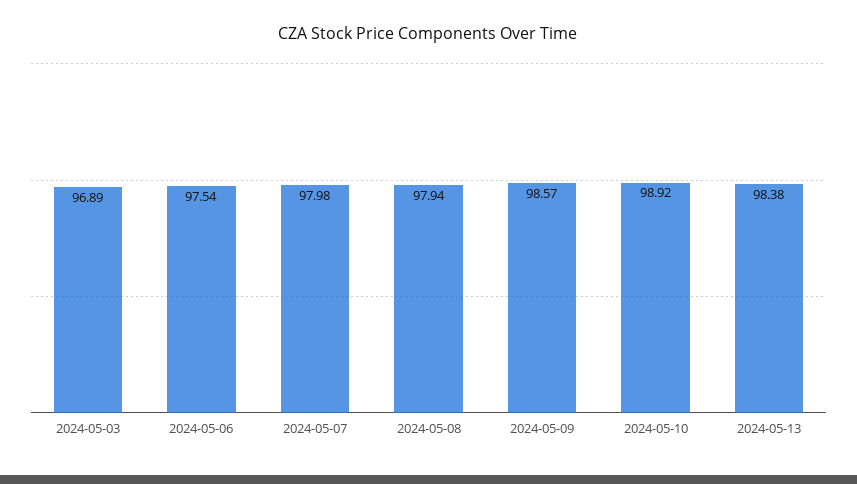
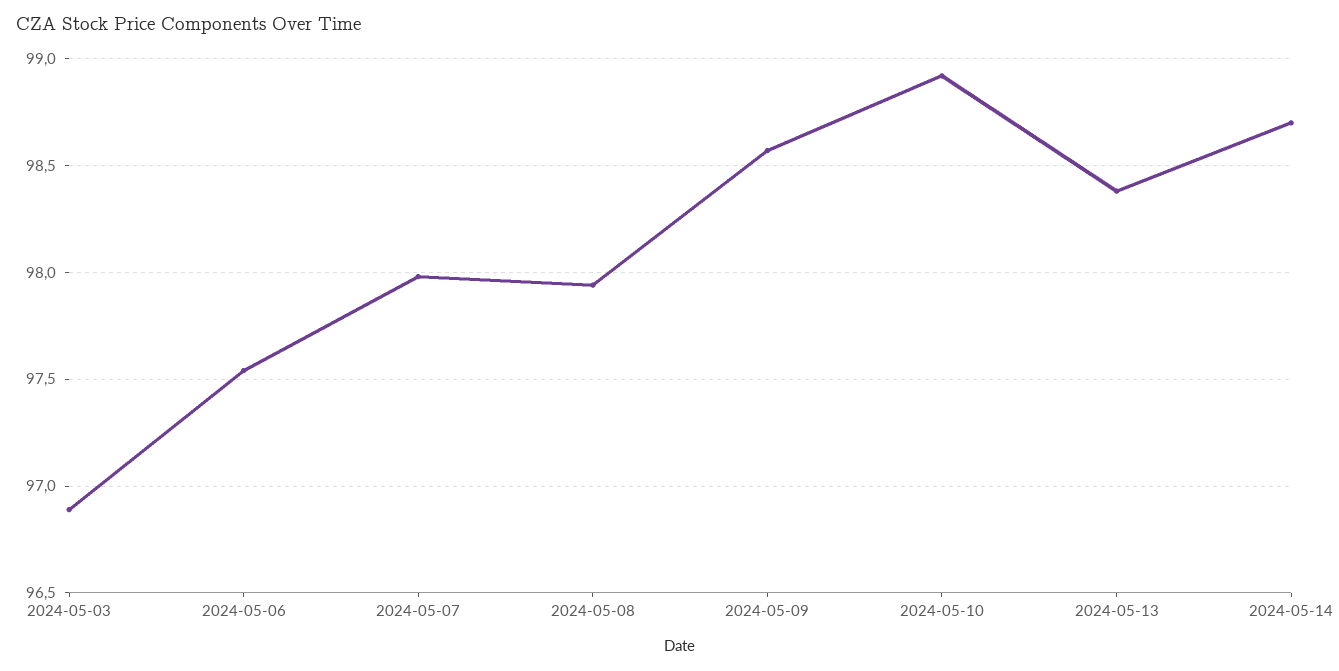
2024-05-14: none -> 98.7

